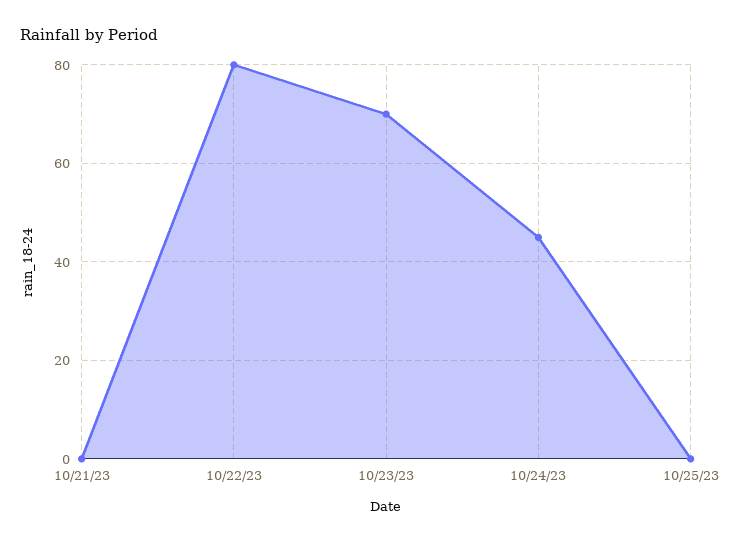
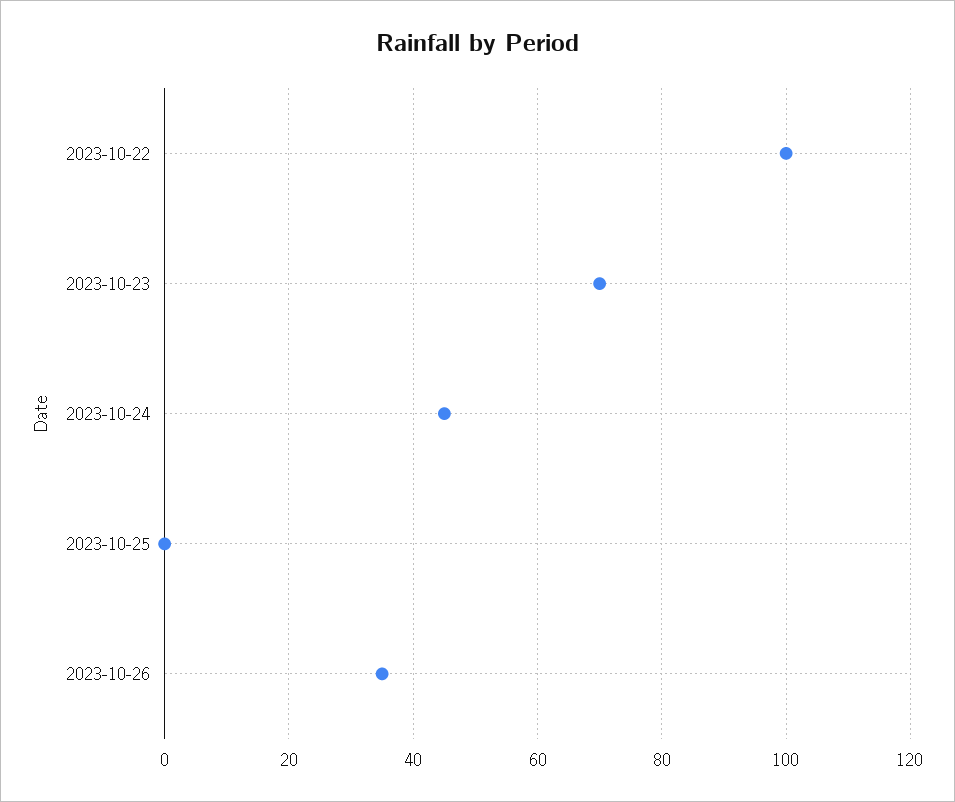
10/21/23: 0 -> none
10/22/23: 80 -> 100
2023-10-26: none -> 35

